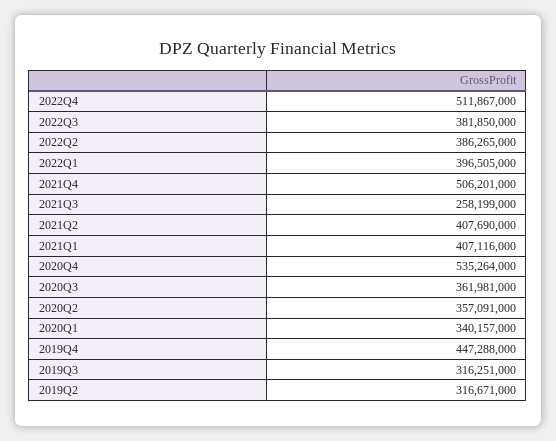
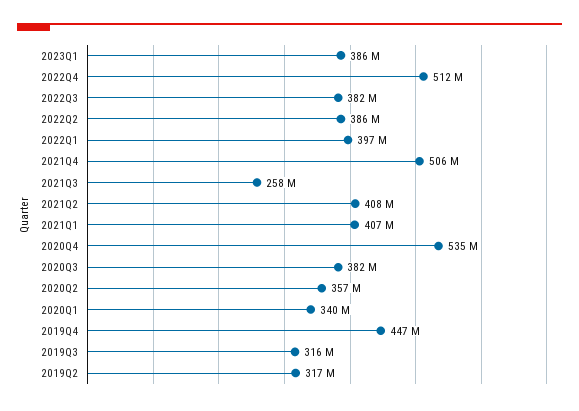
2020Q3: 361981000 -> 382000000
2023Q1: none -> 386000000

